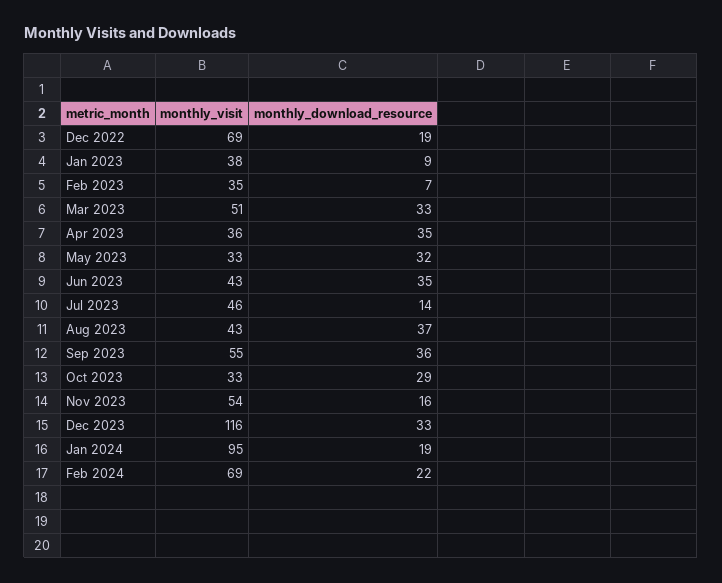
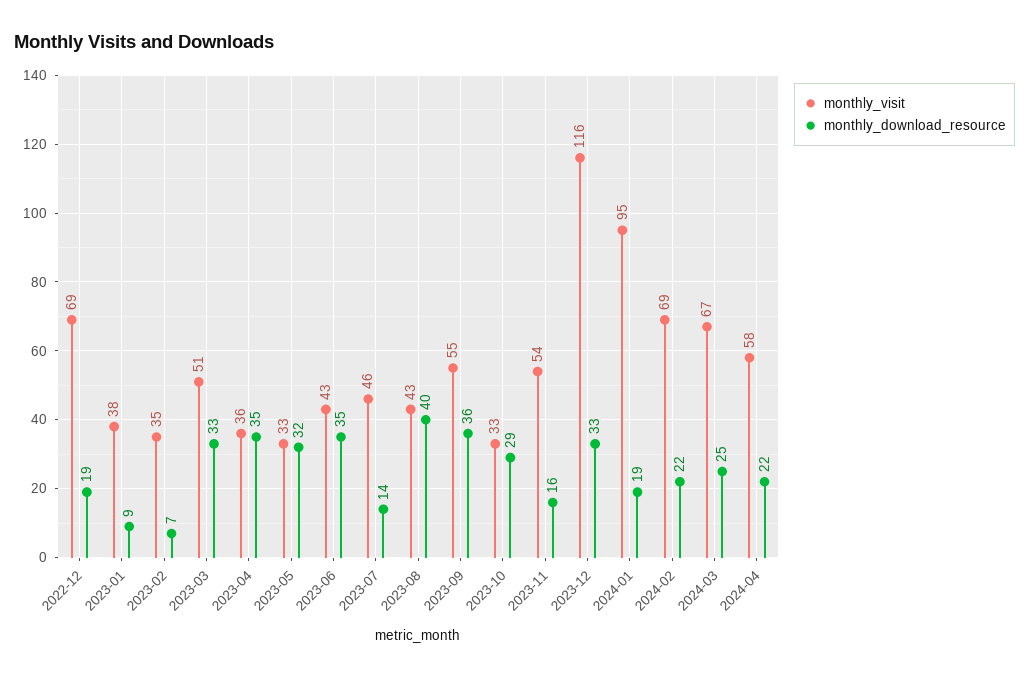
monthly_download_resource, Aug 2023: 37 -> 40
monthly_visit, 2024-03: none -> 67
monthly_download_resource, 2024-03: none -> 25
monthly_visit, 2024-04: none -> 58
monthly_download_resource, 2024-04: none -> 22

